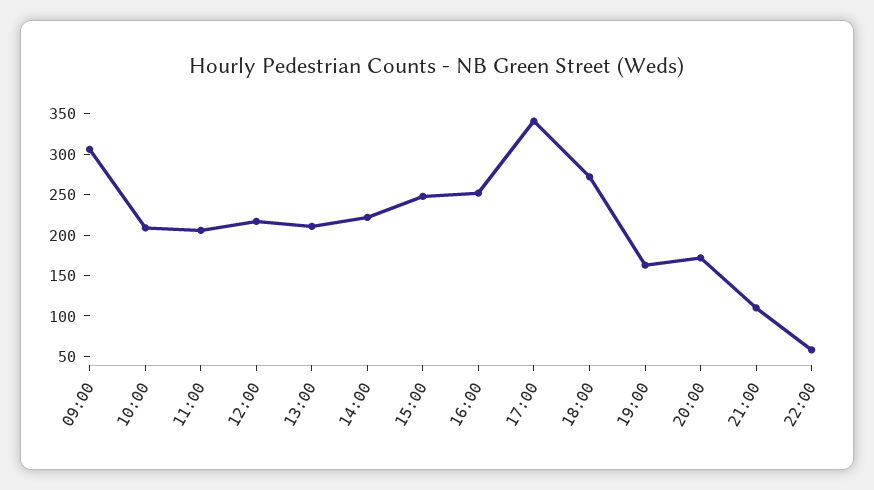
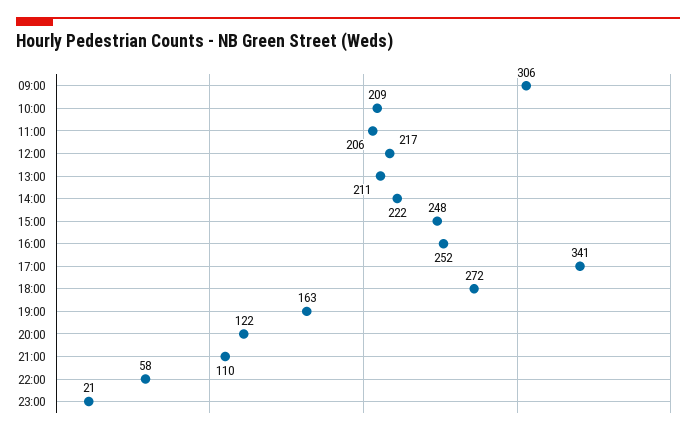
20:00: 170 -> 122
23:00: none -> 21

